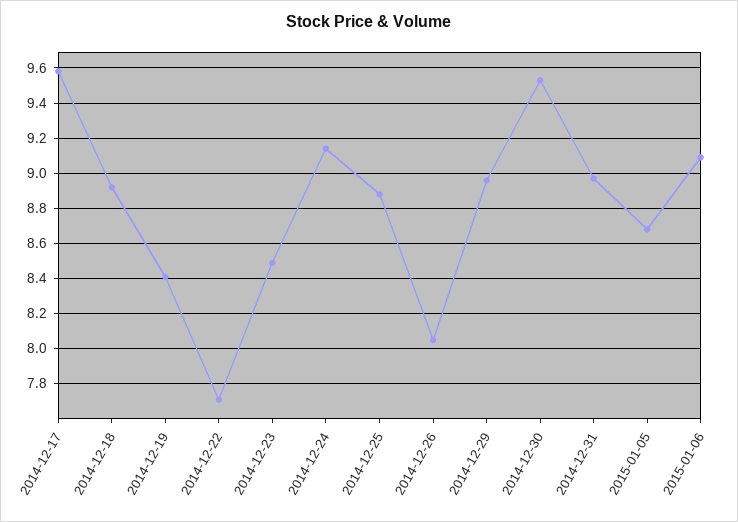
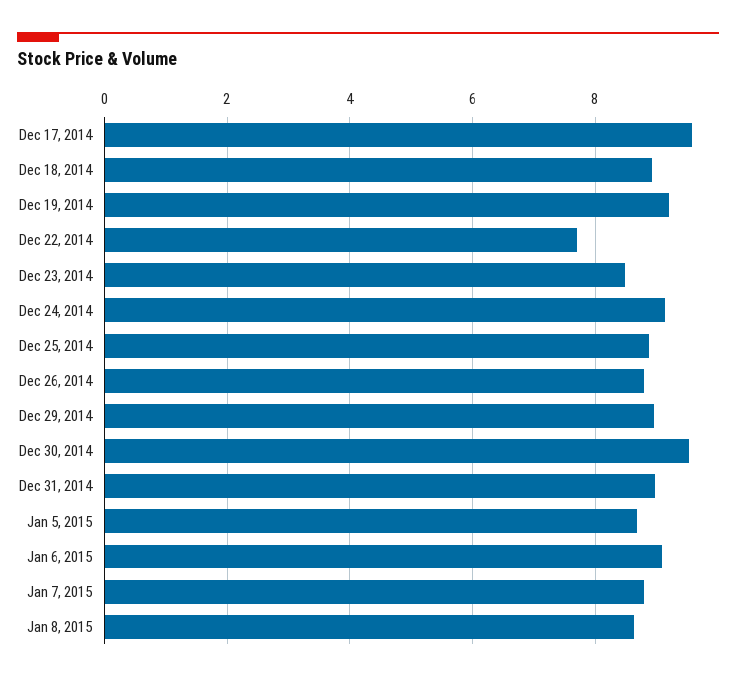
2014-12-19: 8.4 -> 9.2
2014-12-26: 8.05 -> 8.8
Jan 7, 2015: none -> 8.8
Jan 8, 2015: none -> 8.6

